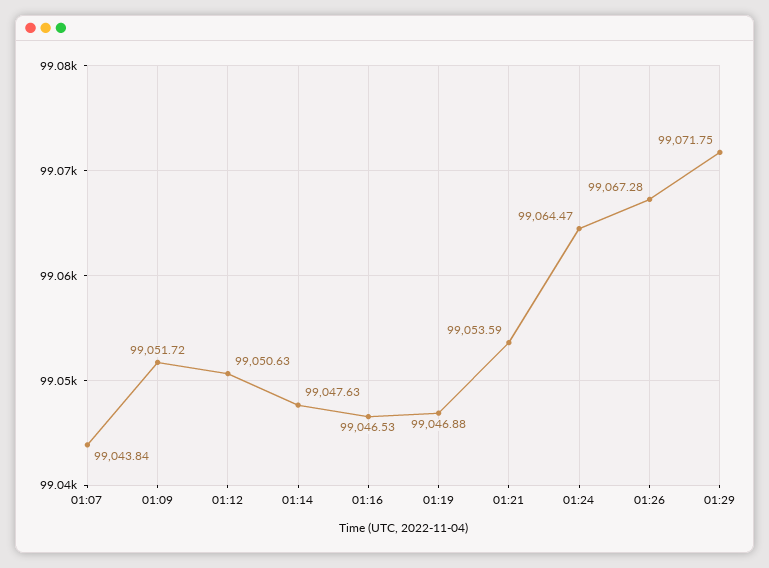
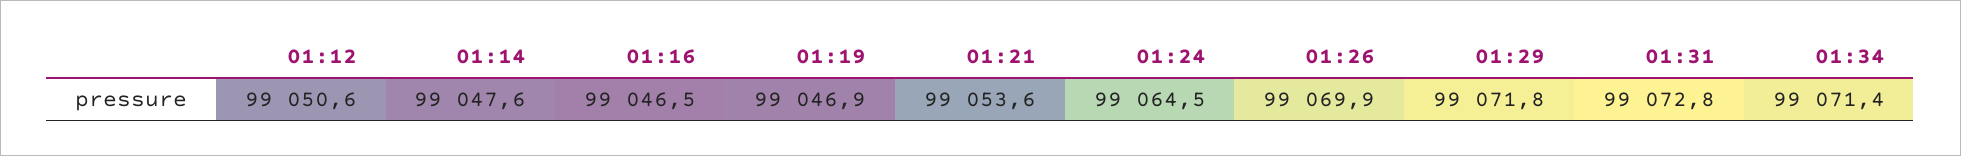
01:07: 99043.84 -> none
01:09: 99051.72 -> none
01:26: 99067.28 -> 99069.9
01:31: none -> 99072.8
01:34: none -> 99071.4

